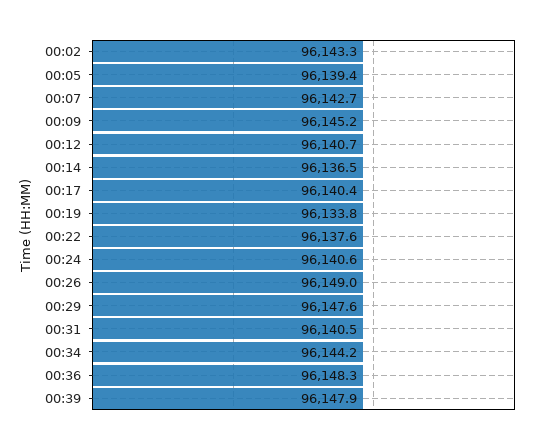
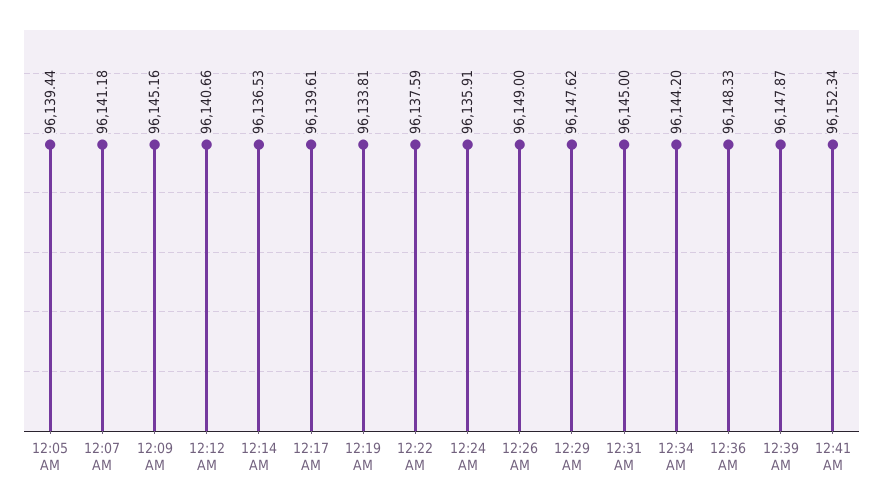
00:02: 96143.3 -> none
00:07: 96142.7 -> 96141.18
00:17: 96140.4 -> 96139.61
00:24: 96140.6 -> 96135.91
00:31: 96140.5 -> 96145
12:41 AM: none -> 96152.34

